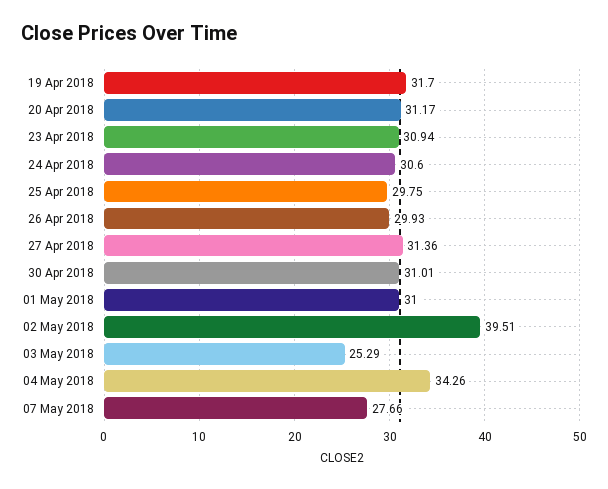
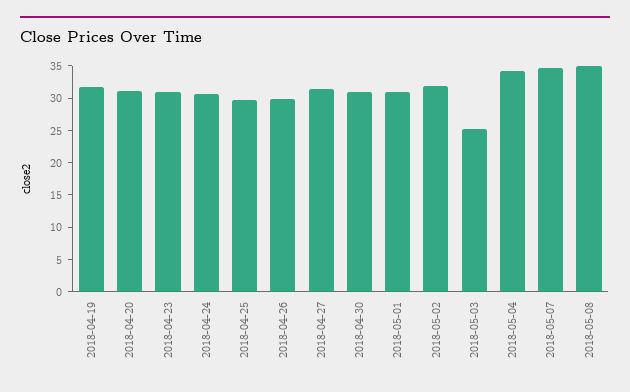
02 May 2018: 39.51 -> 32.5
07 May 2018: 27.66 -> 35
2018-05-08: none -> 35

